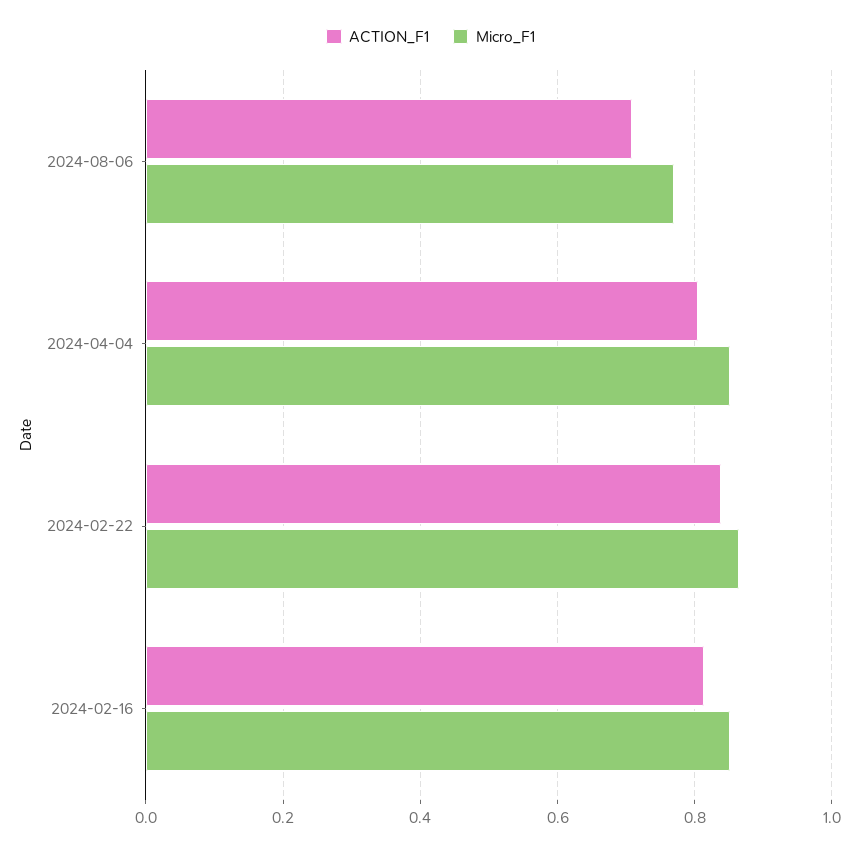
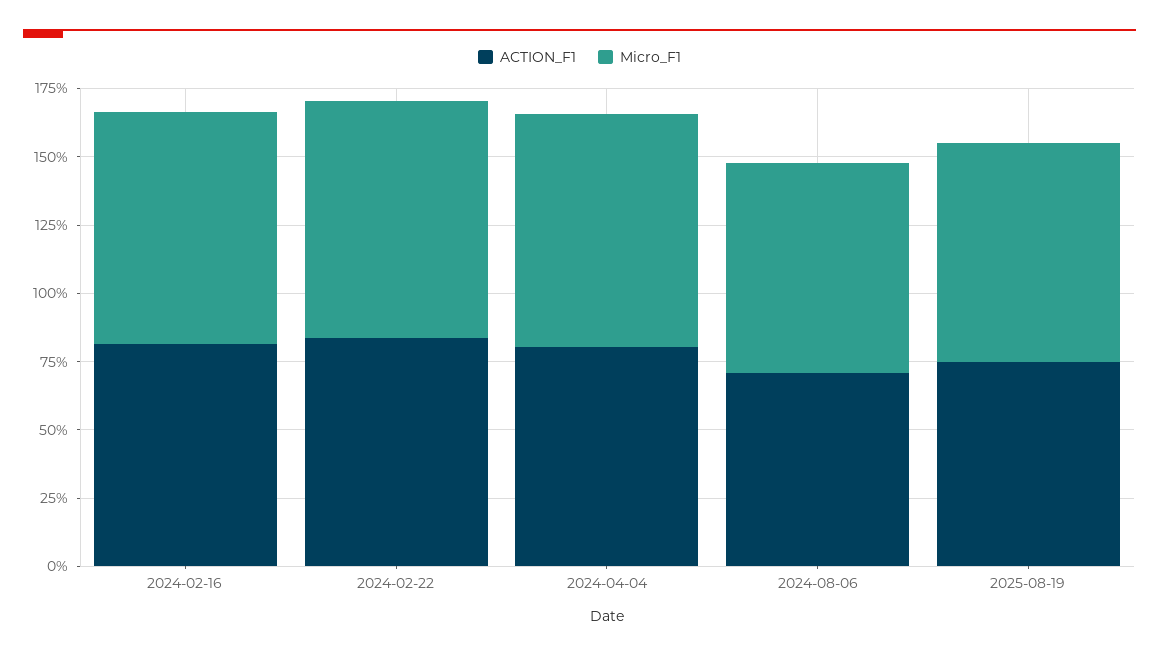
ACTION_F1, 2025-08-19: none -> 0.75
Micro_F1, 2025-08-19: none -> 0.8

